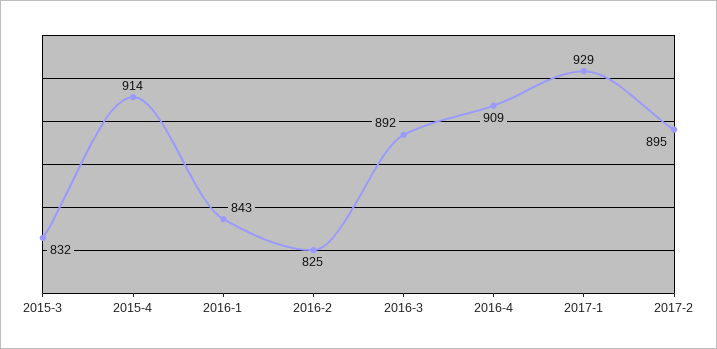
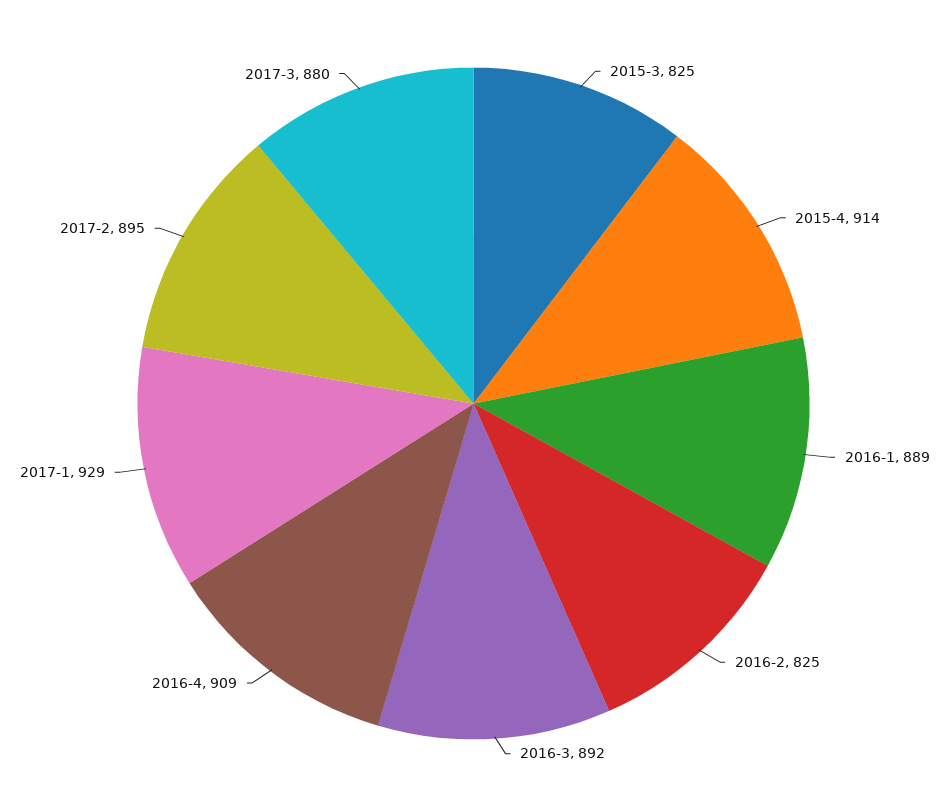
2015-3: 832 -> 825
2016-1: 843 -> 889
2017-3: none -> 880

